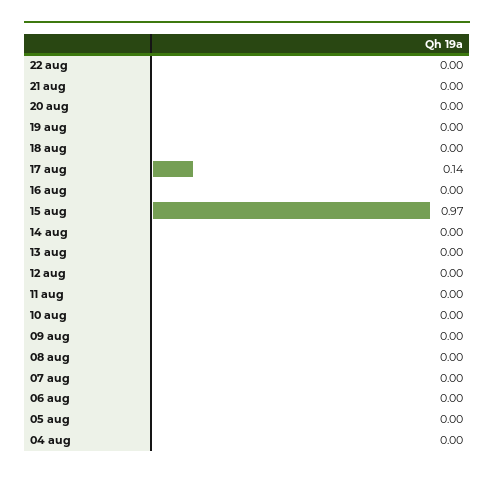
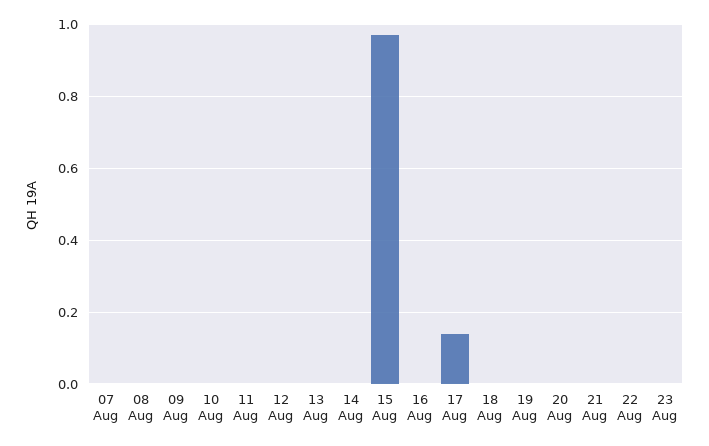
06 aug: 0 -> none
05 aug: 0 -> none
04 aug: 0 -> none
23 Aug: none -> 0

